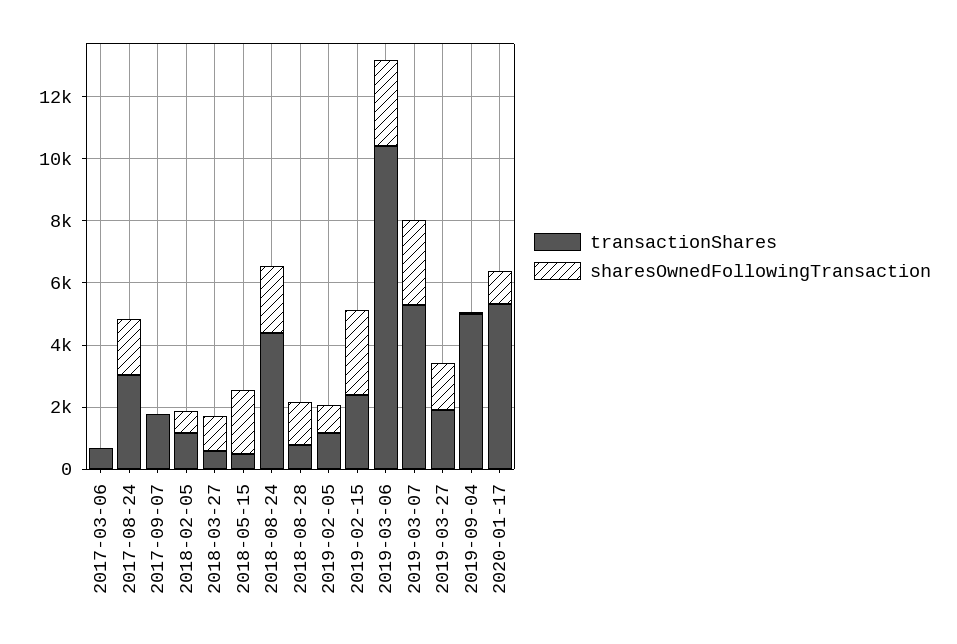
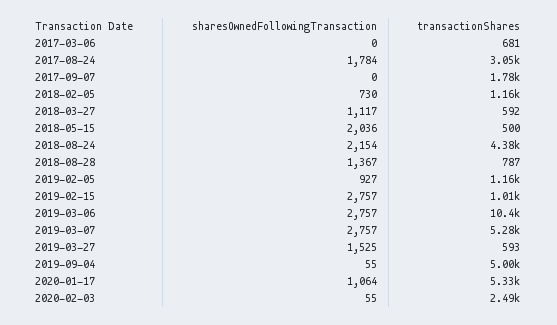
transactionShares, 2019-02-15: 2500 -> 1010
transactionShares, 2019-03-27: 2000 -> 593
sharesOwnedFollowingTransaction, 2020-02-03: none -> 55
transactionShares, 2020-02-03: none -> 2490

